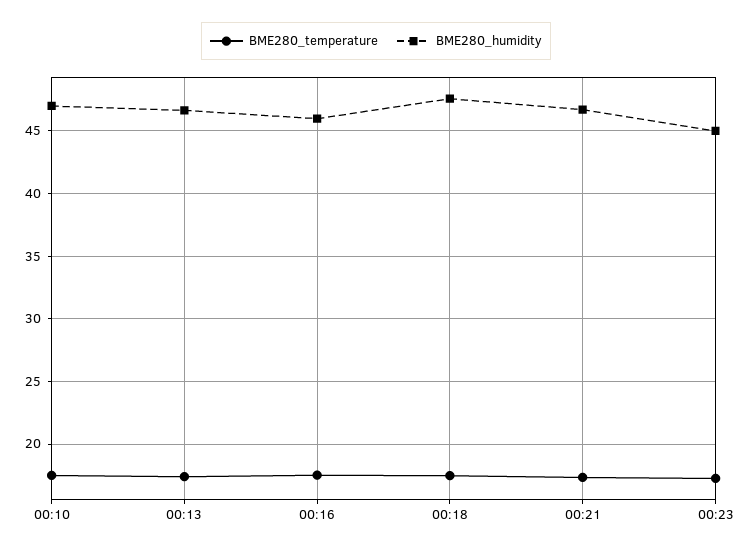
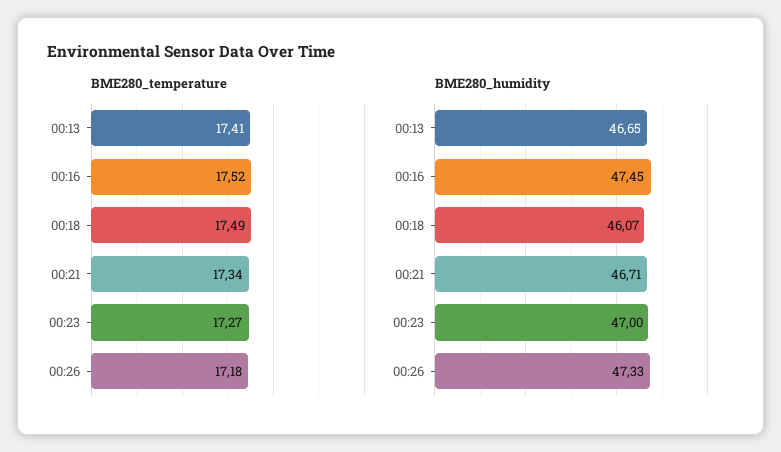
BME280_temperature, 00:10: 17.5 -> none
BME280_humidity, 00:10: 47 -> none
BME280_humidity, 00:16: 46 -> 47.45
BME280_humidity, 00:18: 47.5 -> 46.07
BME280_humidity, 00:23: 45 -> 47
BME280_temperature, 00:26: none -> 17.18
BME280_humidity, 00:26: none -> 47.33

